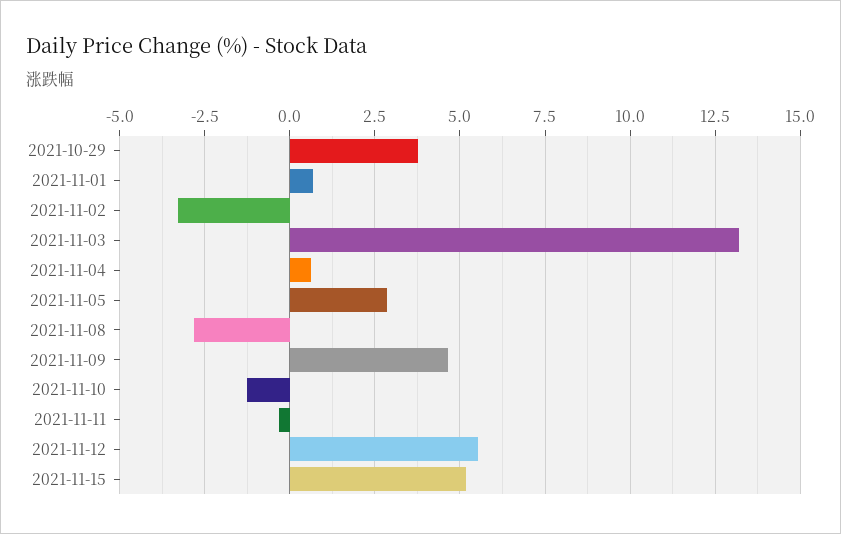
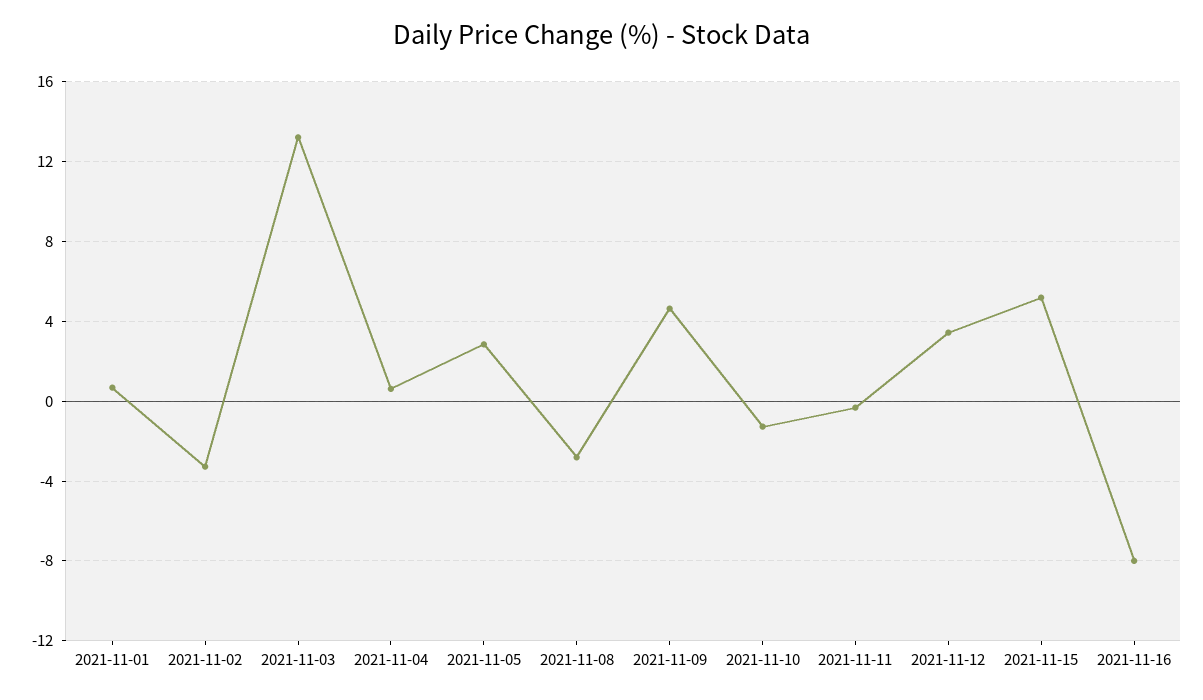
2021-10-29: 3.75 -> none
2021-11-12: 5.5 -> 3.5
2021-11-16: none -> -8

